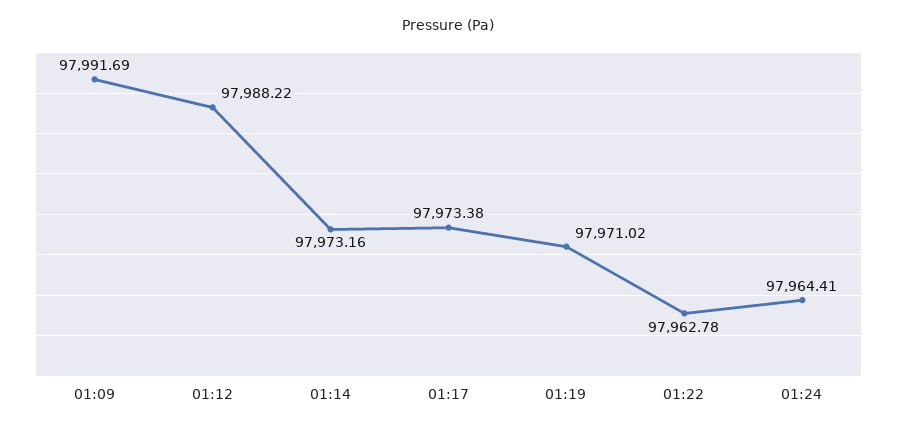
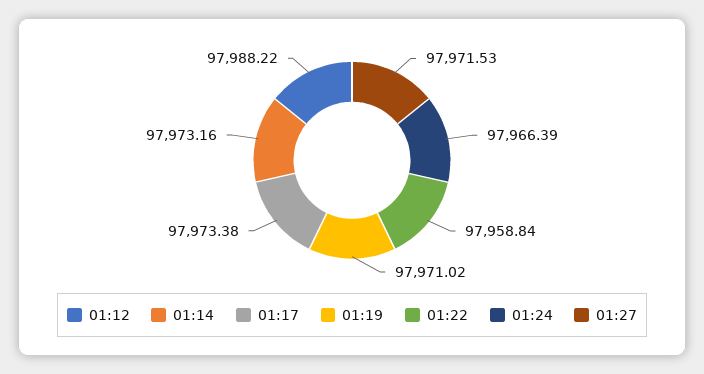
01:09: 97991.69 -> none
01:22: 97962.78 -> 97958.84
01:24: 97964.41 -> 97966.39
01:27: none -> 97971.53

